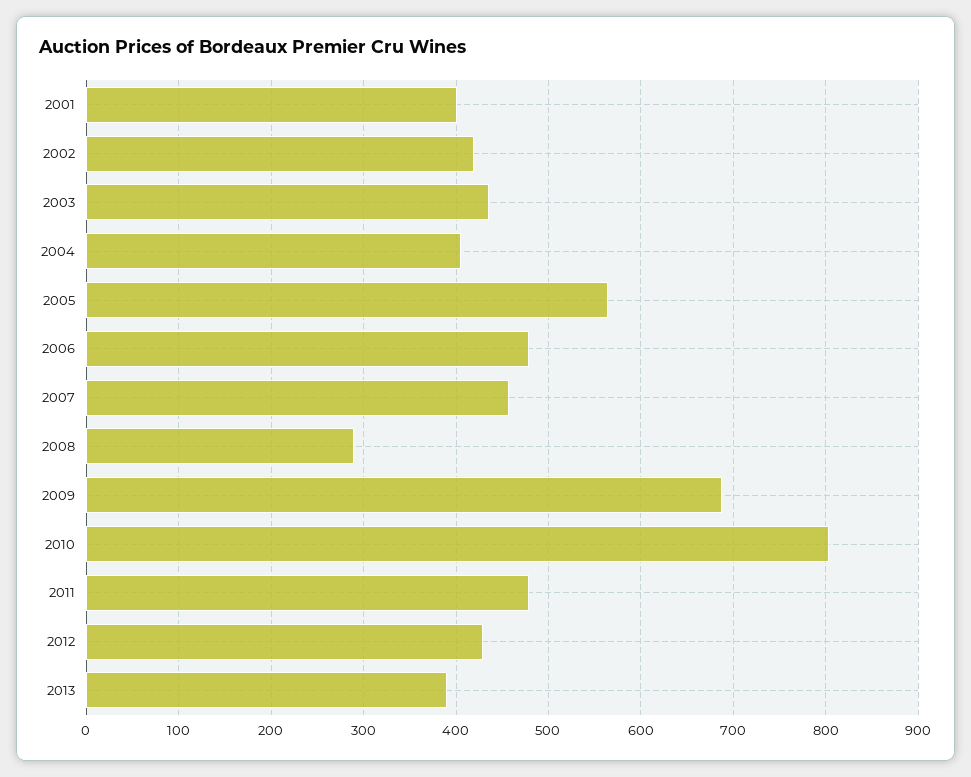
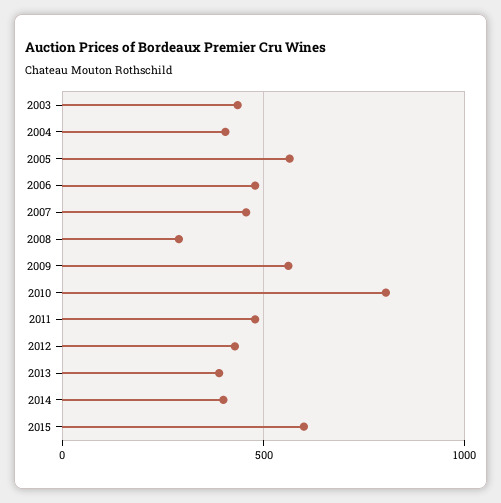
2001: 400 -> none
2002: 420 -> none
2009: 690 -> 550
2014: none -> 400
2015: none -> 600

